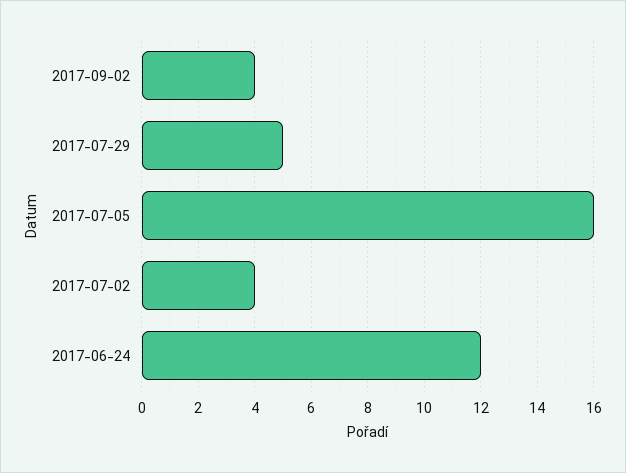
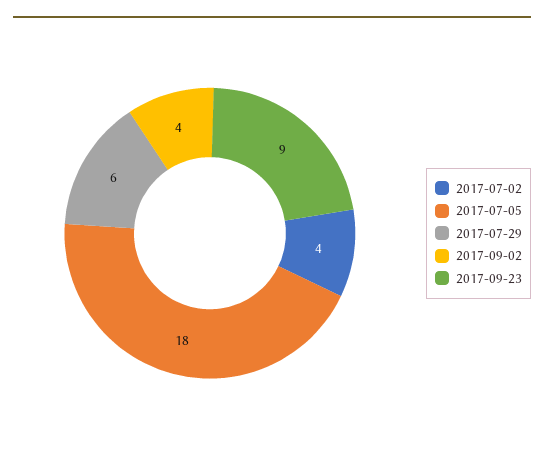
2017-07-29: 5 -> 6
2017-07-05: 16 -> 18
2017-06-24: 12 -> none
2017-09-23: none -> 9

